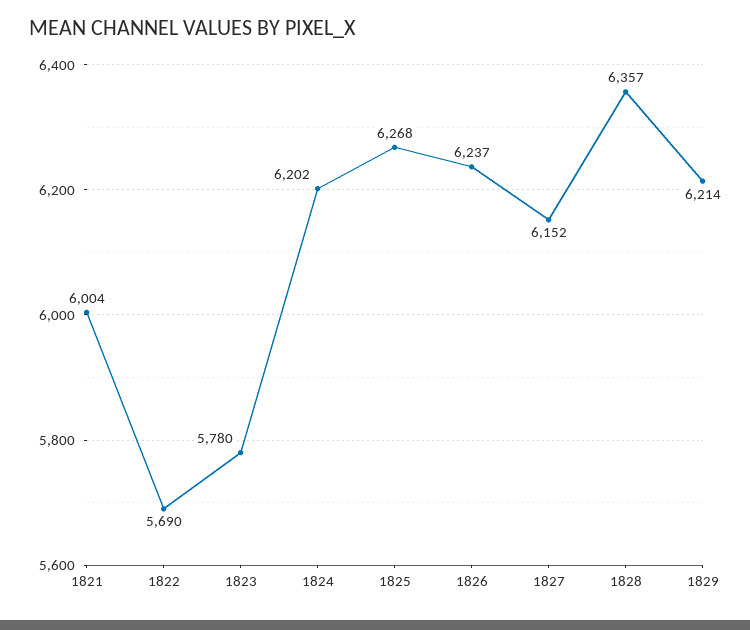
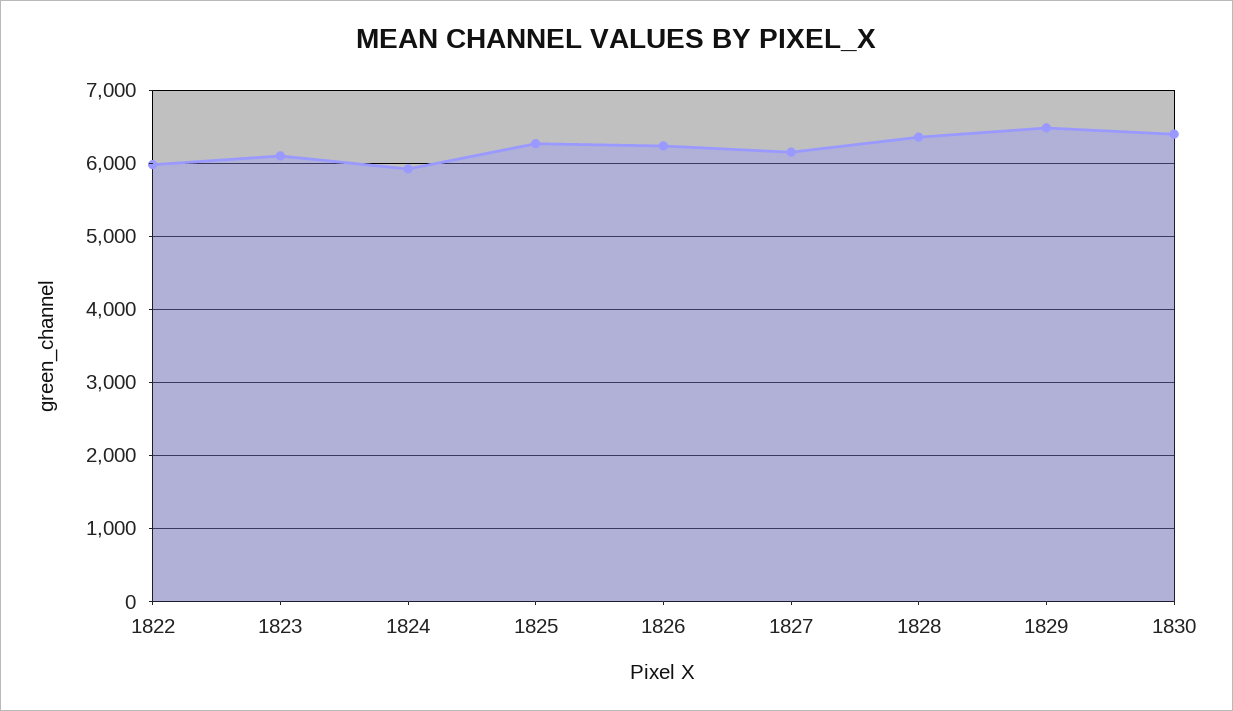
1821: 6004 -> none
1822: 5690 -> 6000
1823: 5780 -> 6100
1824: 6202 -> 5900
1829: 6214 -> 6500
1830: none -> 6400

